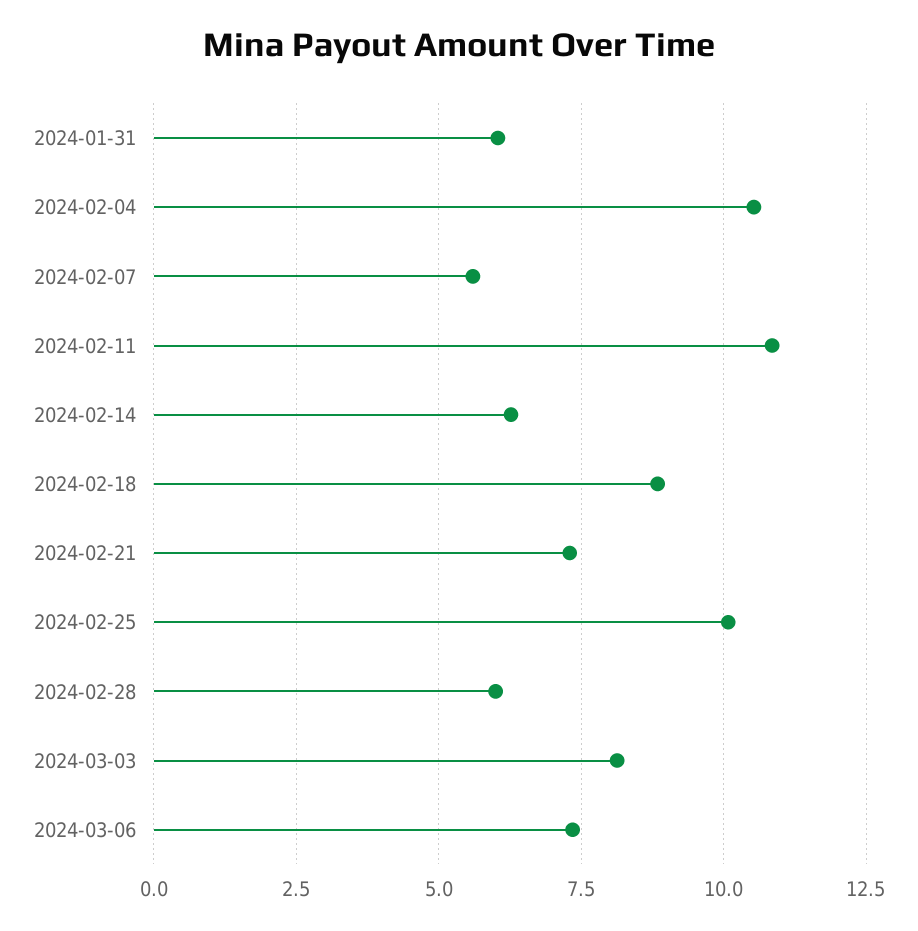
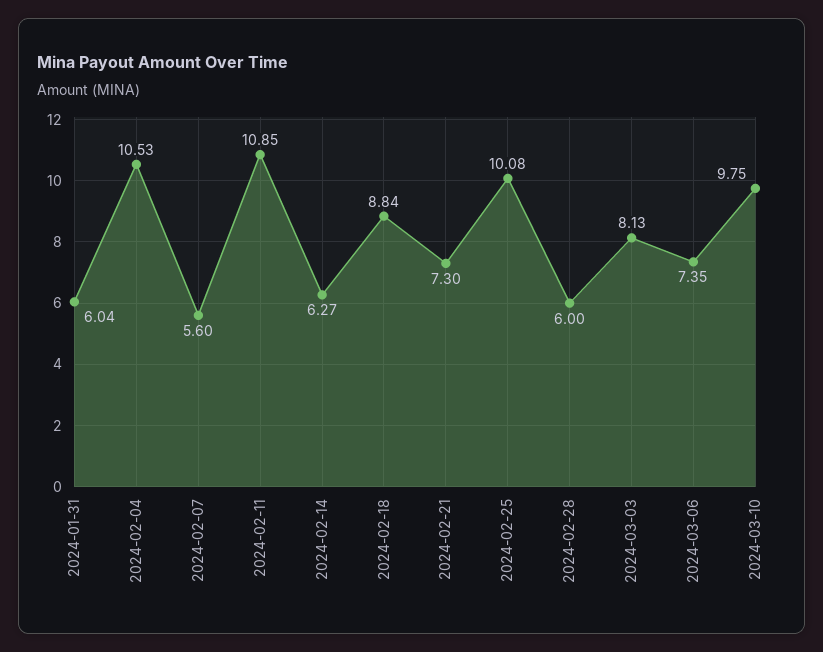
2024-03-10: none -> 9.75

